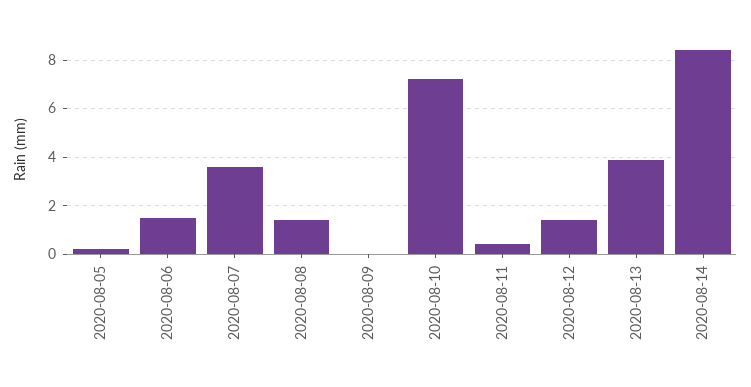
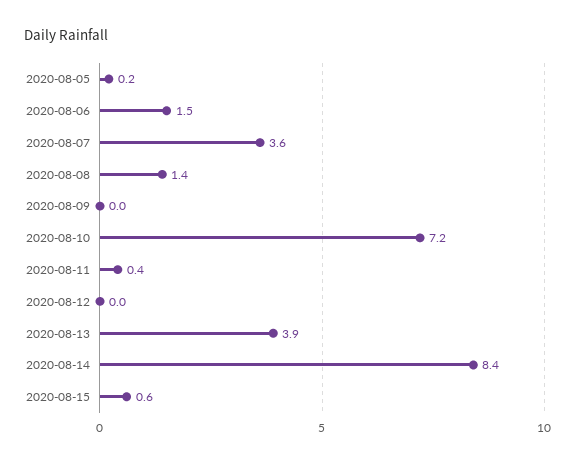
2020-08-12: 1.5 -> 0
2020-08-15: none -> 0.6

